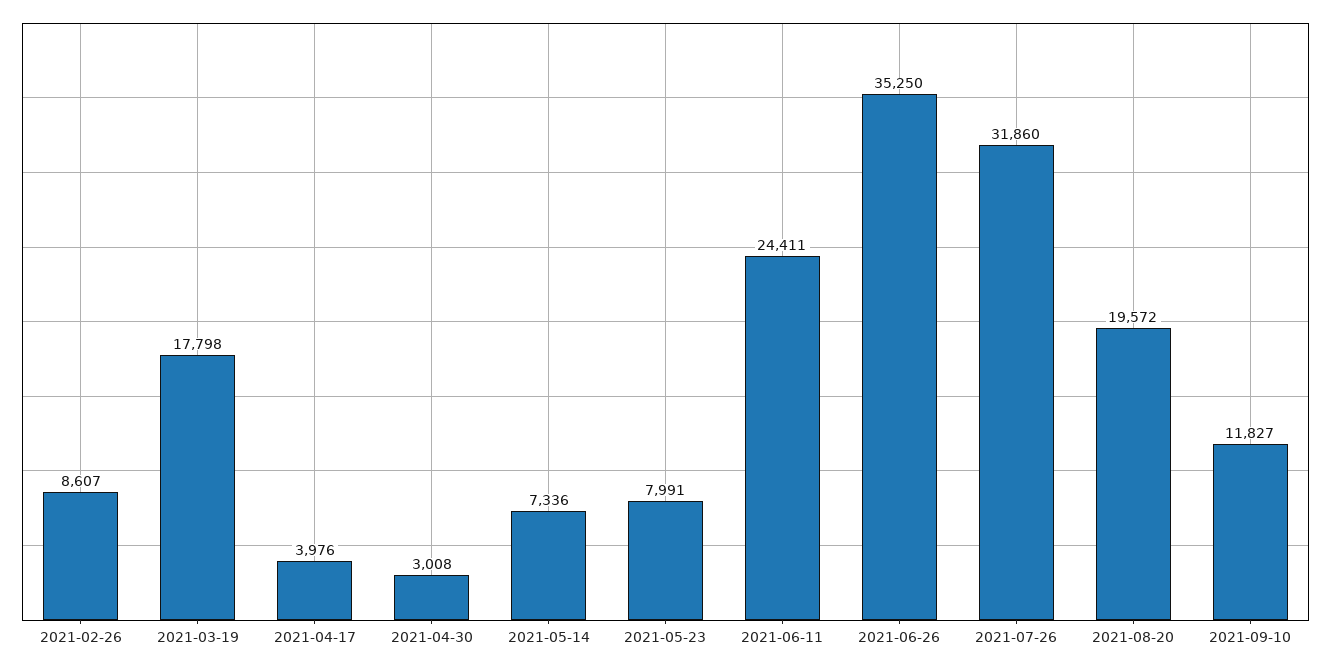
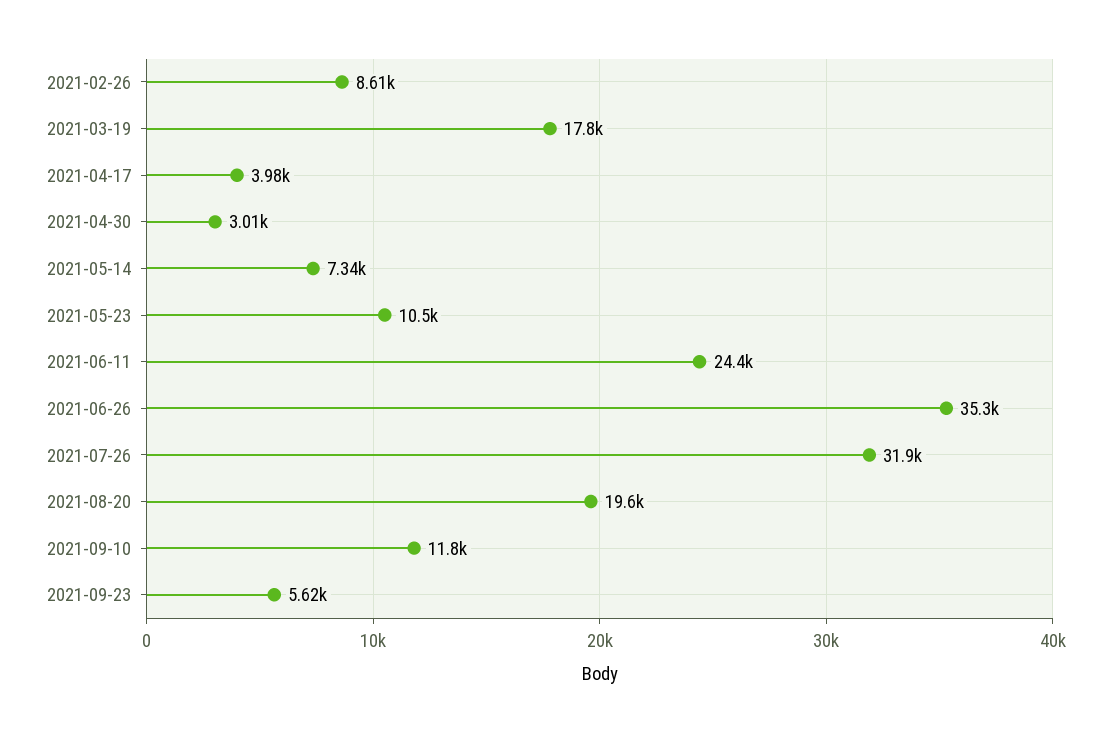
2021-05-23: 7991 -> 10500
2021-09-23: none -> 5620

